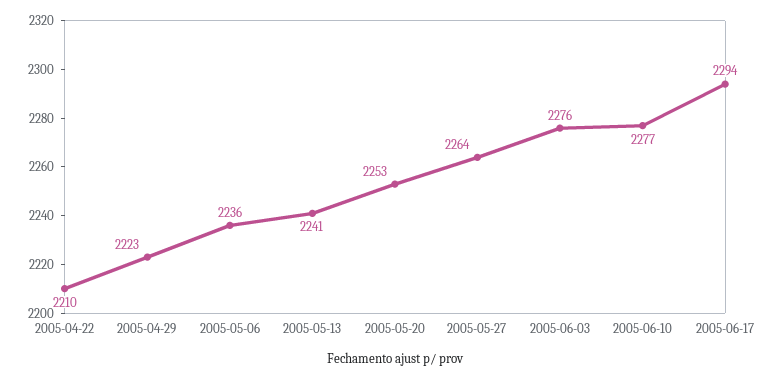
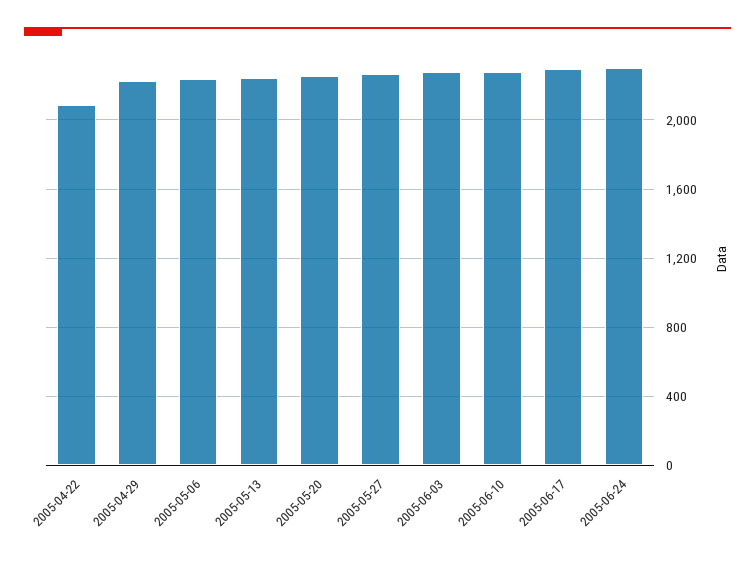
2005-04-22: 2210 -> 2100
2005-06-24: none -> 2300

